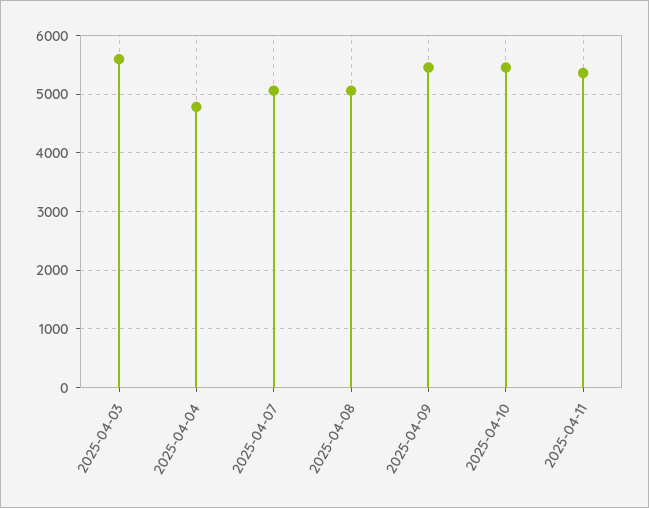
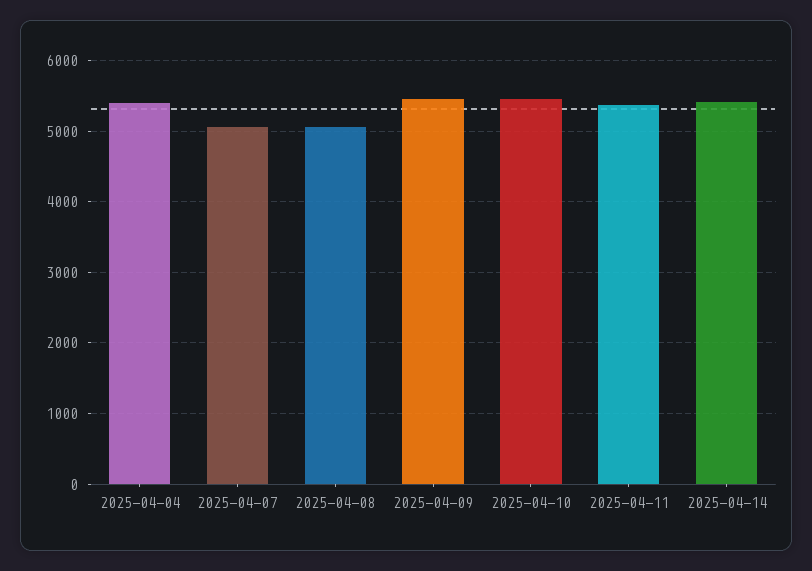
2025-04-03: 5600 -> none
2025-04-04: 4800 -> 5400
2025-04-14: none -> 5400

